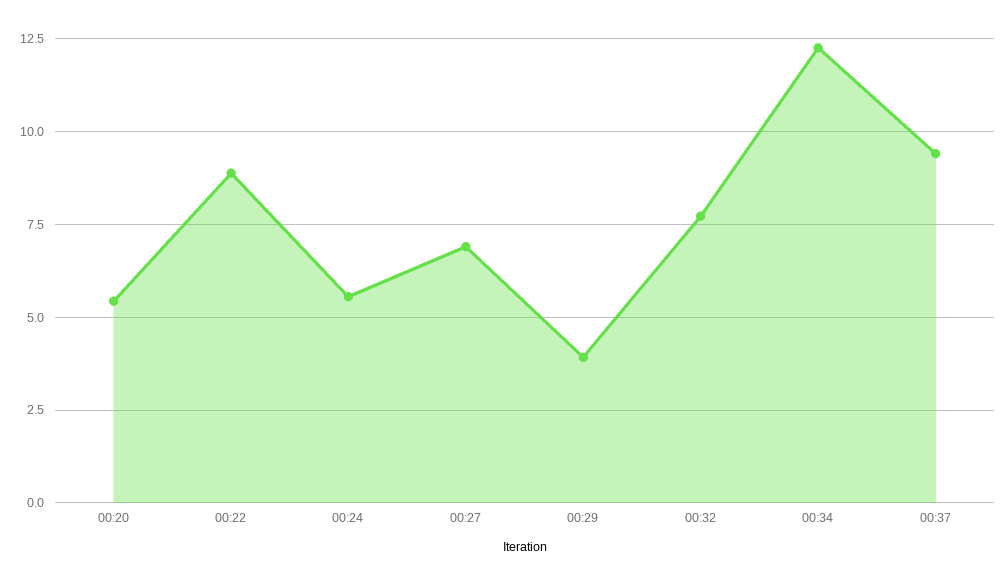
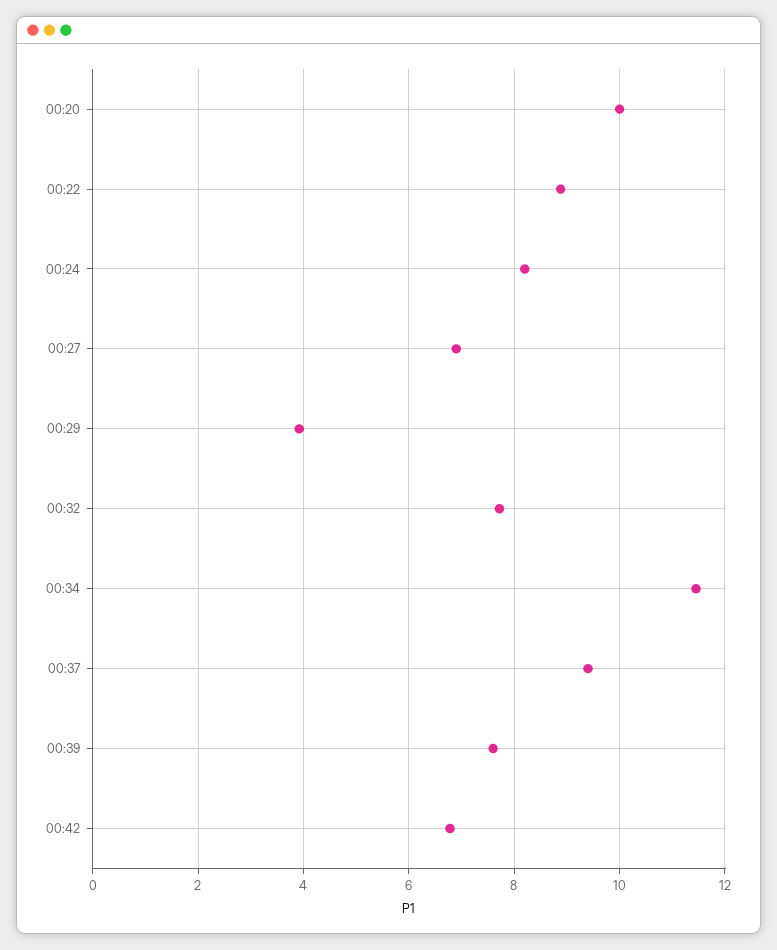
00:20: 5.5 -> 10
00:24: 5.5 -> 8.2
00:34: 12.25 -> 11.4
00:39: none -> 7.6
00:42: none -> 6.8

